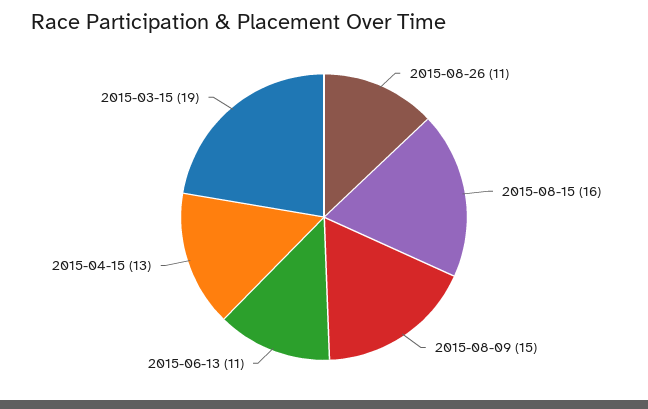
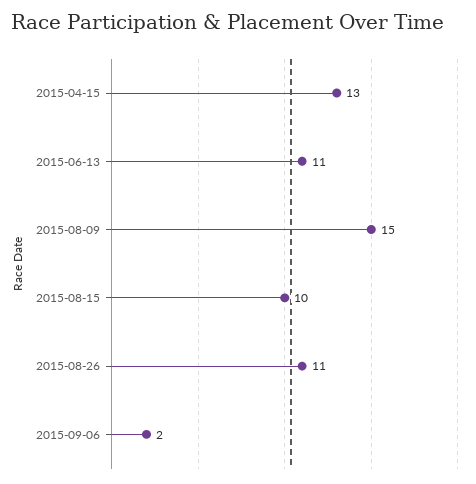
2015-08-15: 16 -> 10
2015-03-15: 19 -> none
2015-09-06: none -> 2

